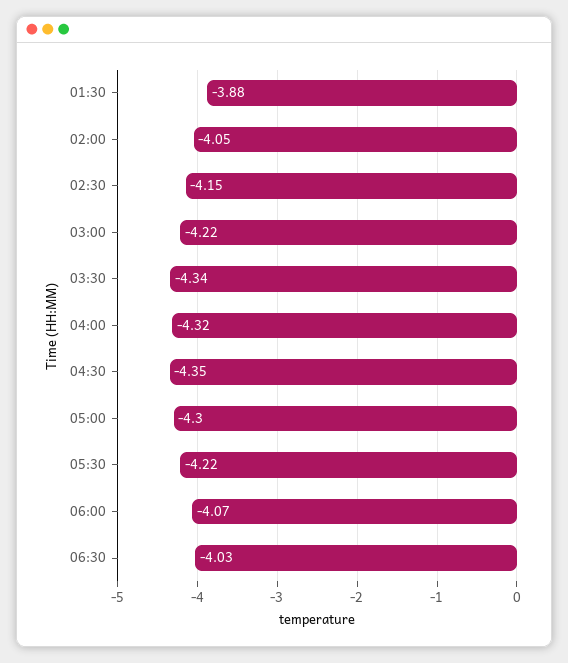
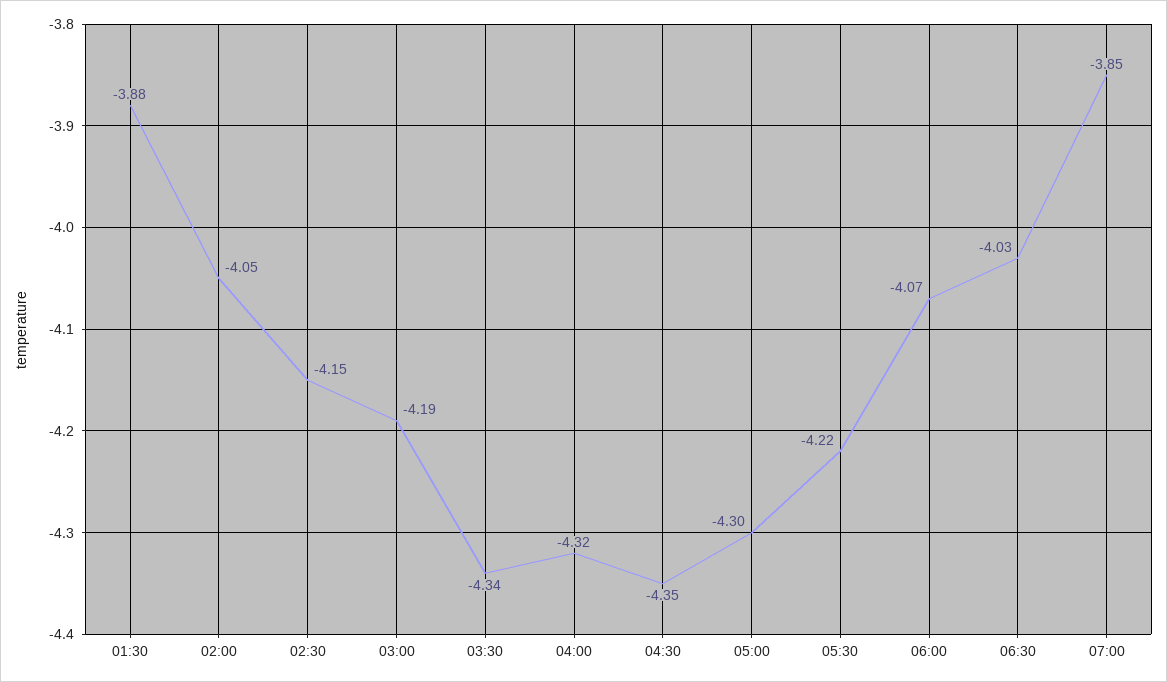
03:00: -4.22 -> -4.19
07:00: none -> -3.85

